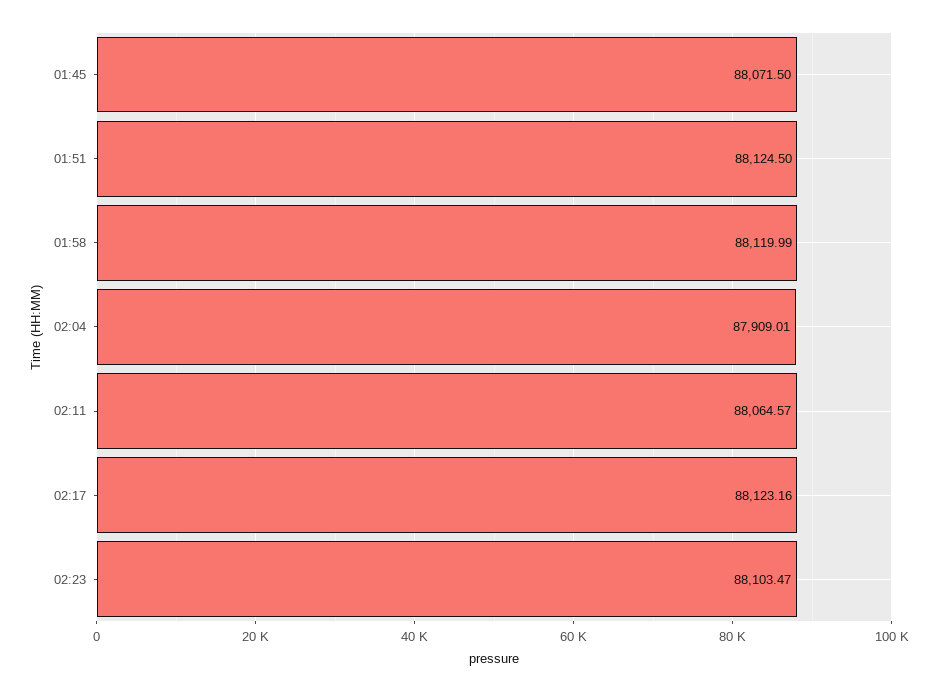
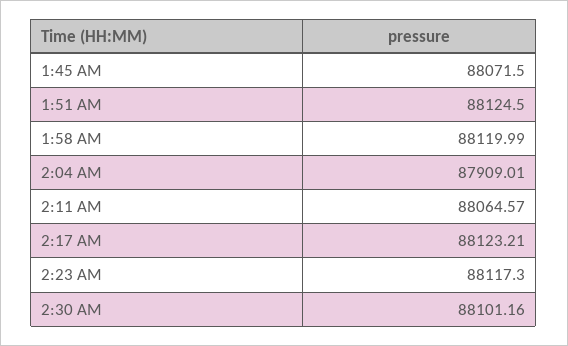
02:17: 88123.16 -> 88123.21
02:23: 88103.47 -> 88117.3
2:30 AM: none -> 88101.16

